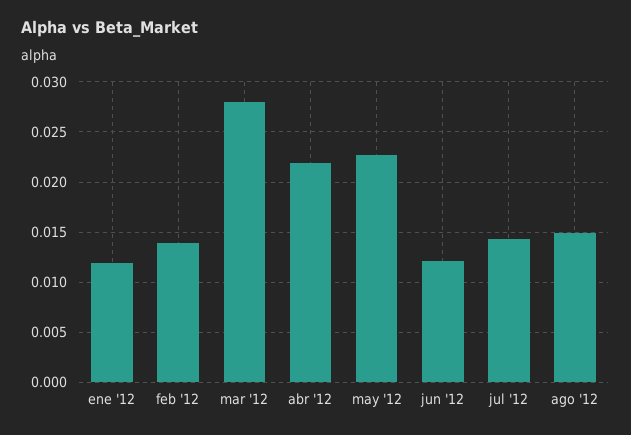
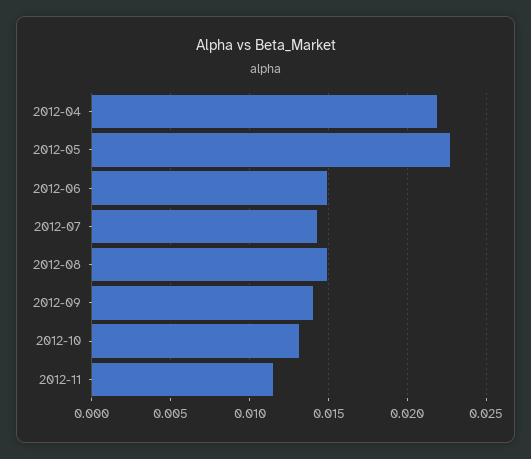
ene '12: 0.012 -> none
feb '12: 0.014 -> none
mar '12: 0.028 -> none
jun '12: 0.012 -> 0.015
2012-09: none -> 0.014
2012-10: none -> 0.013
2012-11: none -> 0.0115

